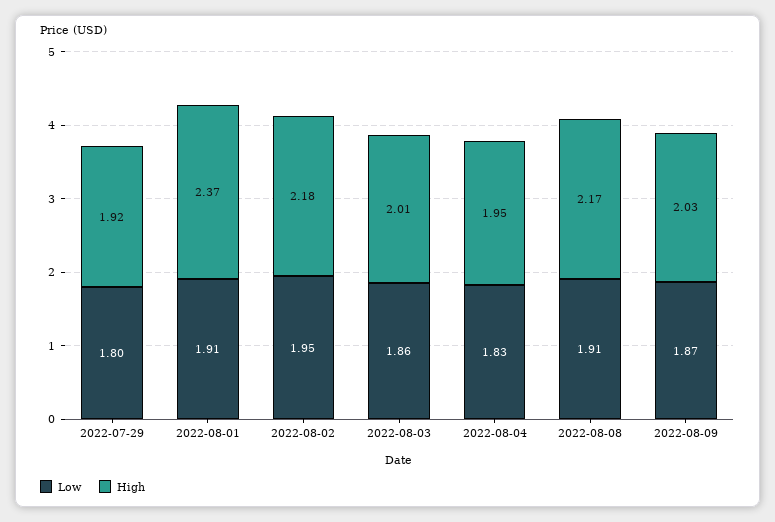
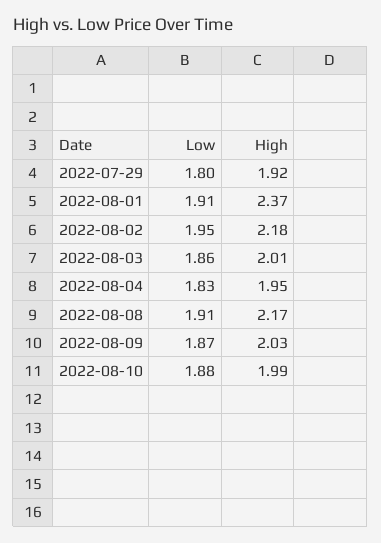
Low, 2022-08-10: none -> 1.88
High, 2022-08-10: none -> 1.99

